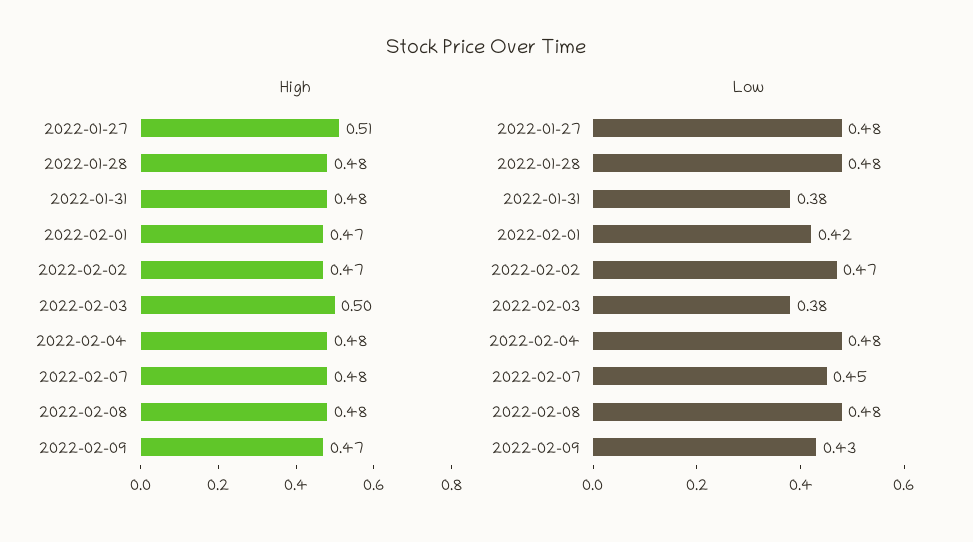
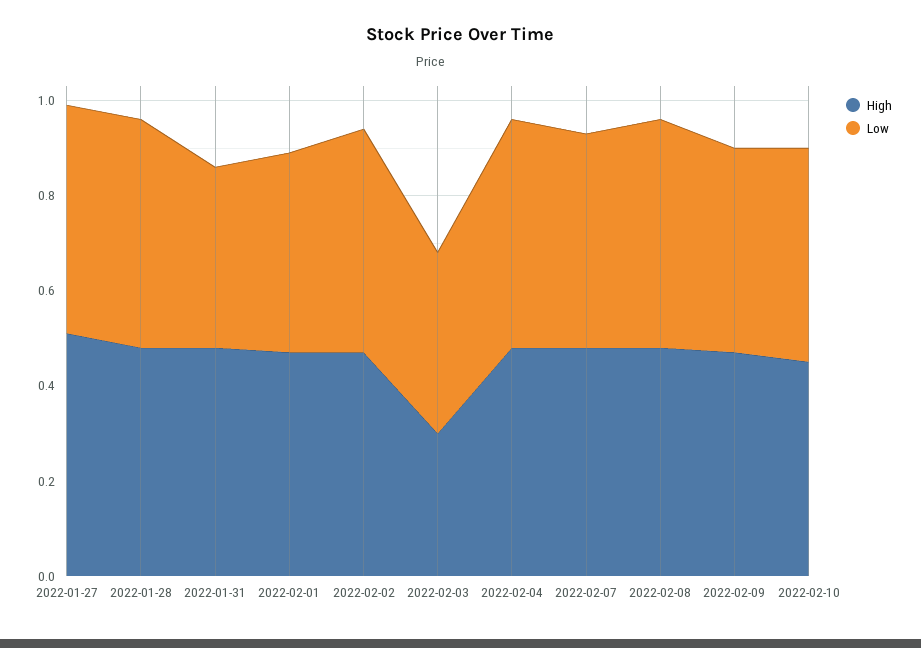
High, 2022-02-03: 0.5 -> 0.3
High, 2022-02-10: none -> 0.45
Low, 2022-02-10: none -> 0.45

